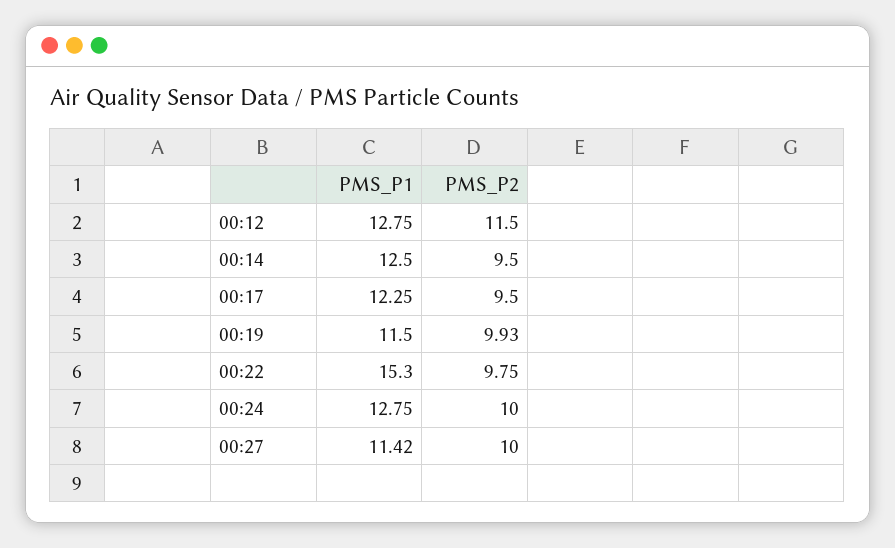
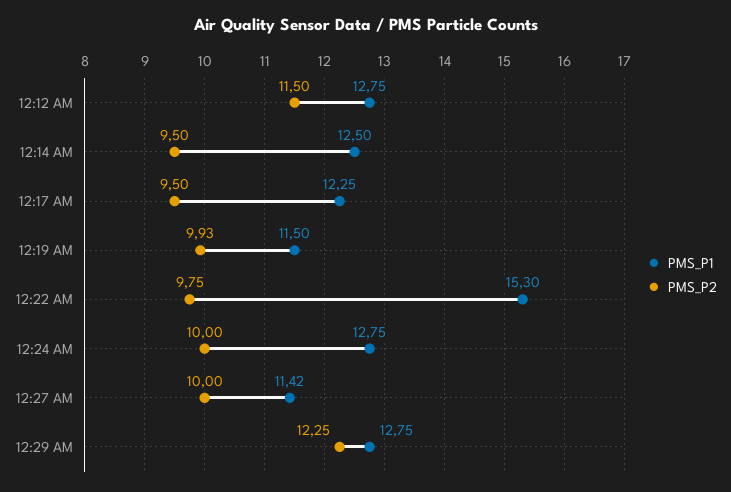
PMS_P1, 12:29 AM: none -> 12.75
PMS_P2, 12:29 AM: none -> 12.25

